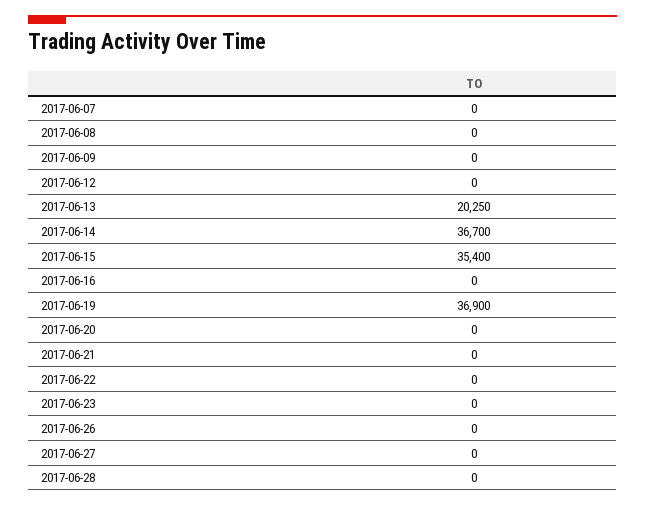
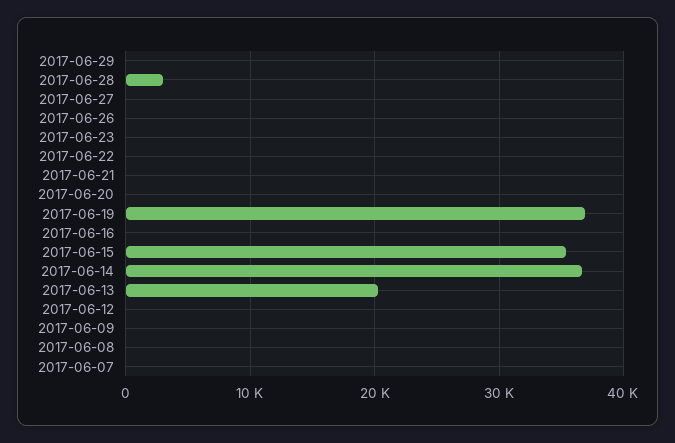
2017-06-28: 0 -> 3000
2017-06-29: none -> 0

